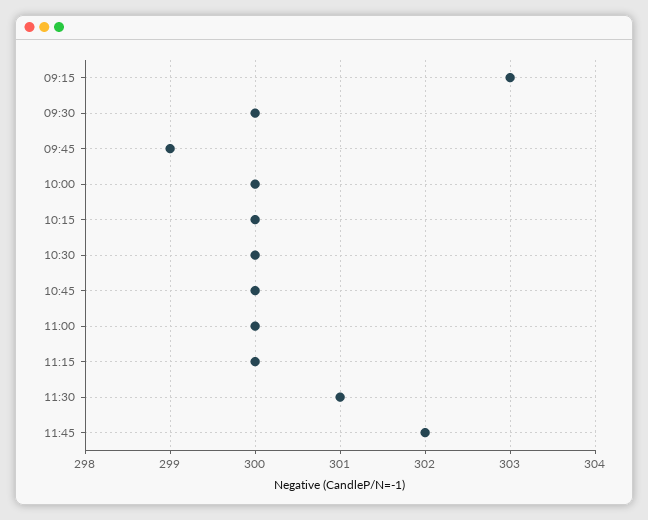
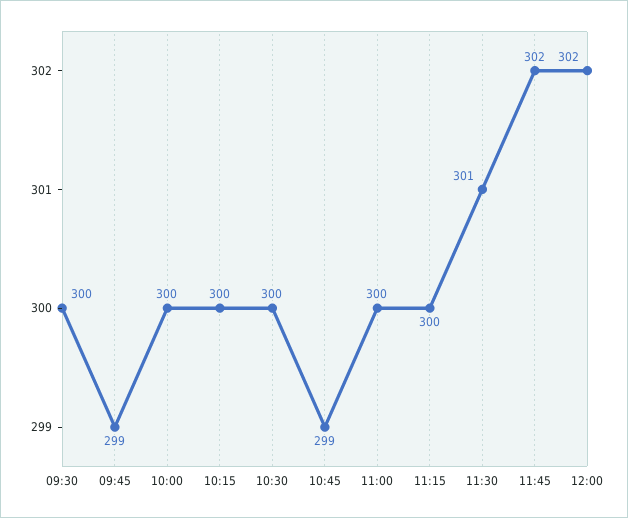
09:15: 303 -> none
10:45: 300 -> 299
12:00: none -> 302

